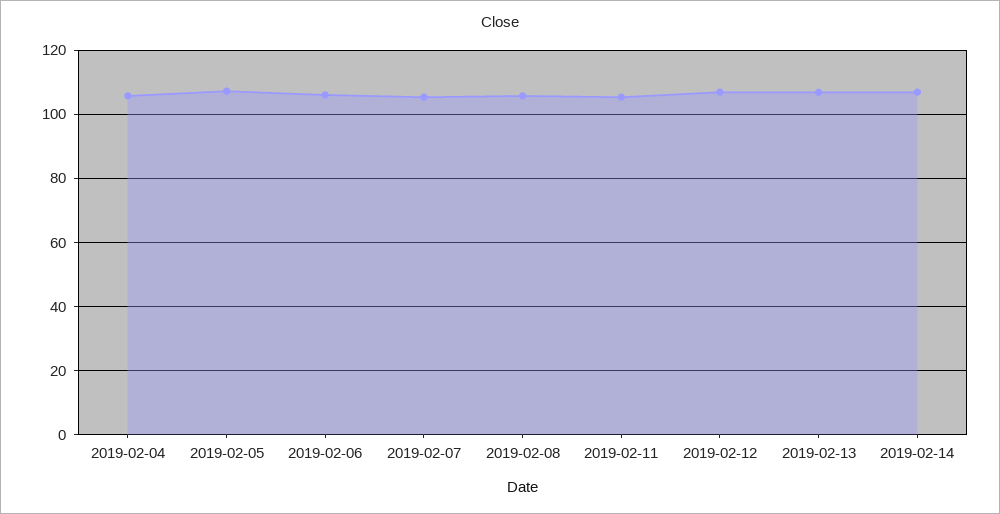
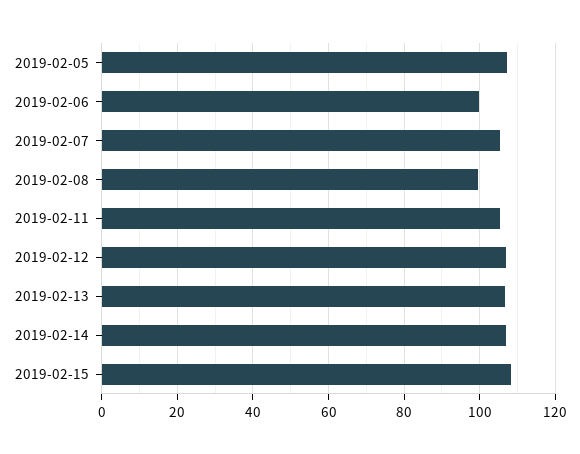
2019-02-04: 106 -> none
2019-02-06: 106 -> 100
2019-02-08: 106 -> 100
2019-02-15: none -> 108

